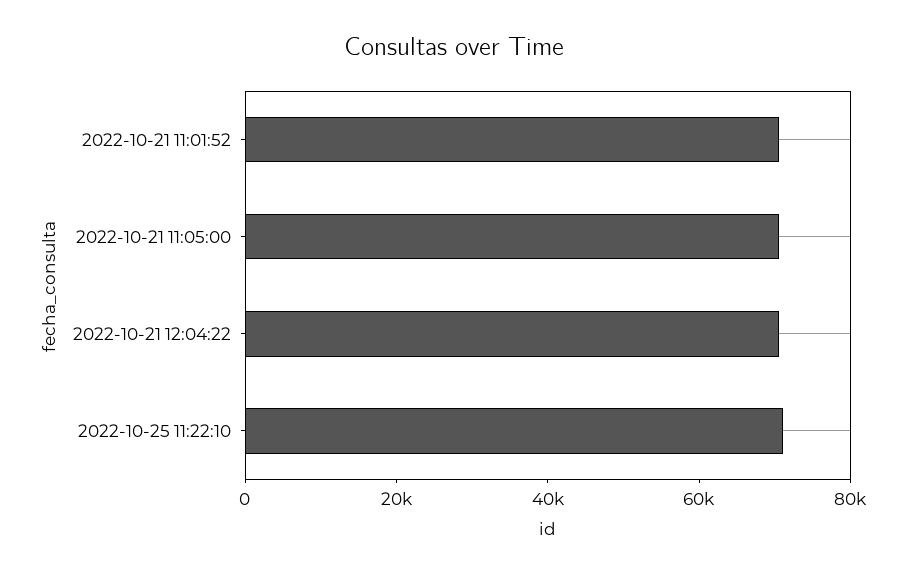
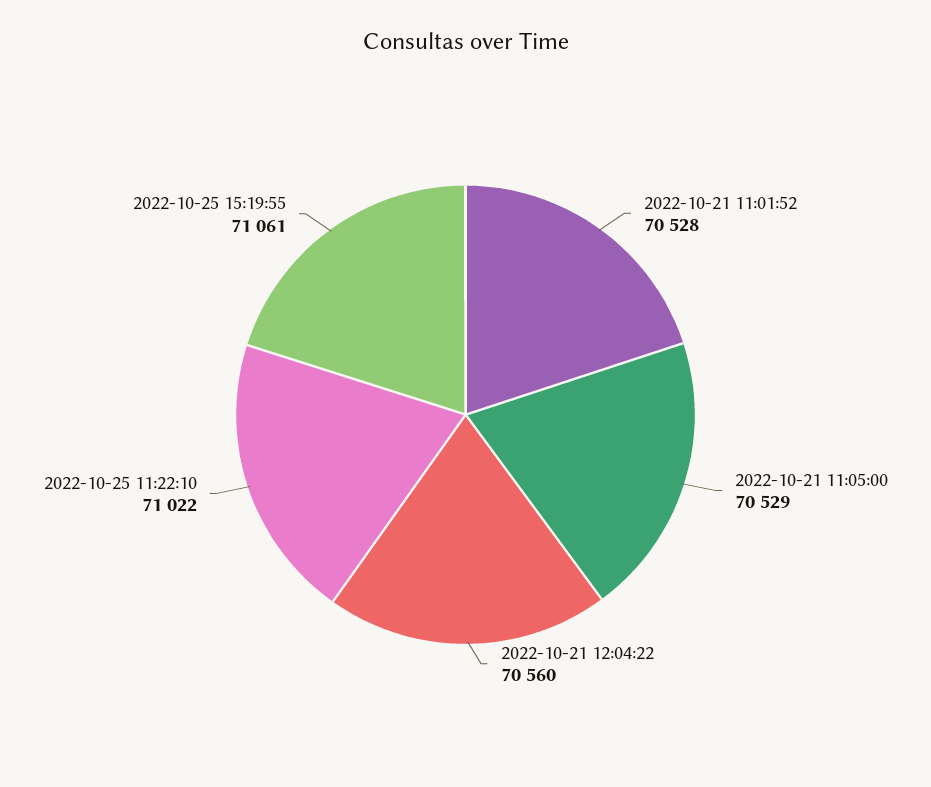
2022-10-25 15:19:55: none -> 71061

